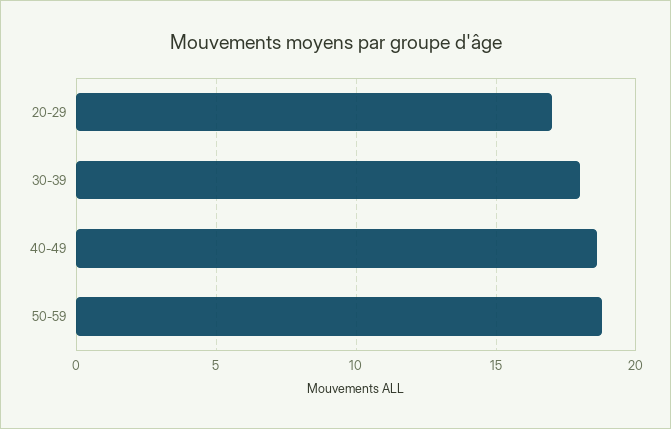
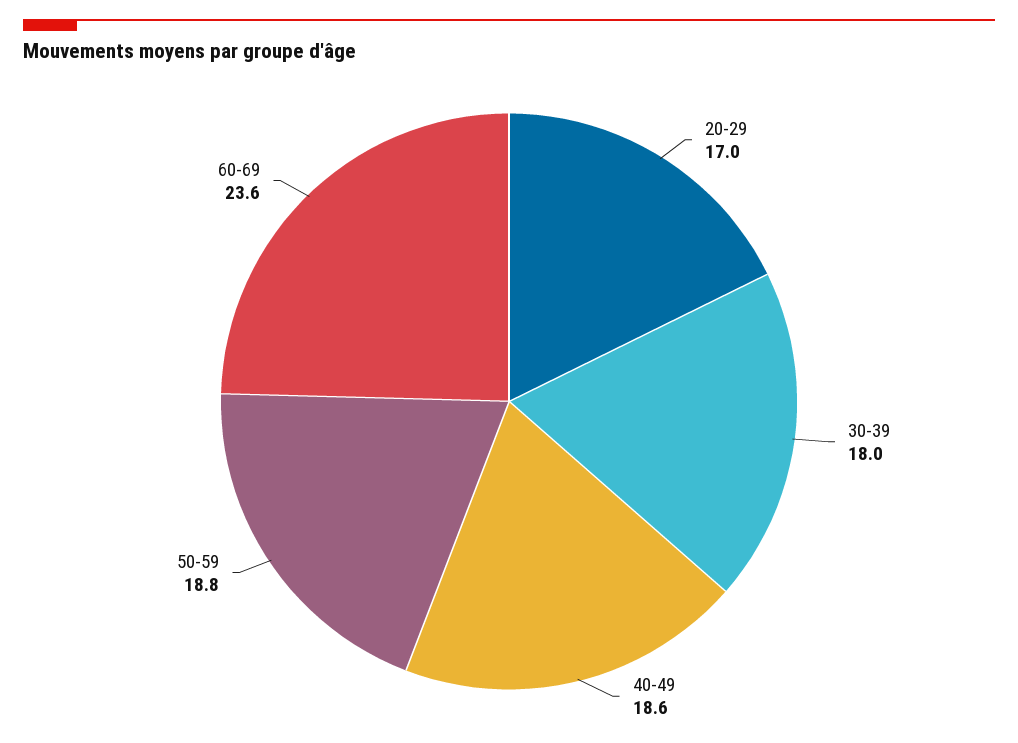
60-69: none -> 23.6

